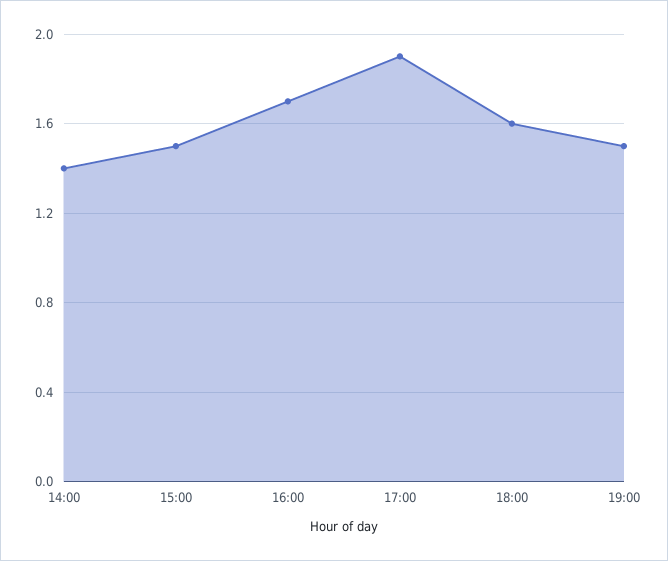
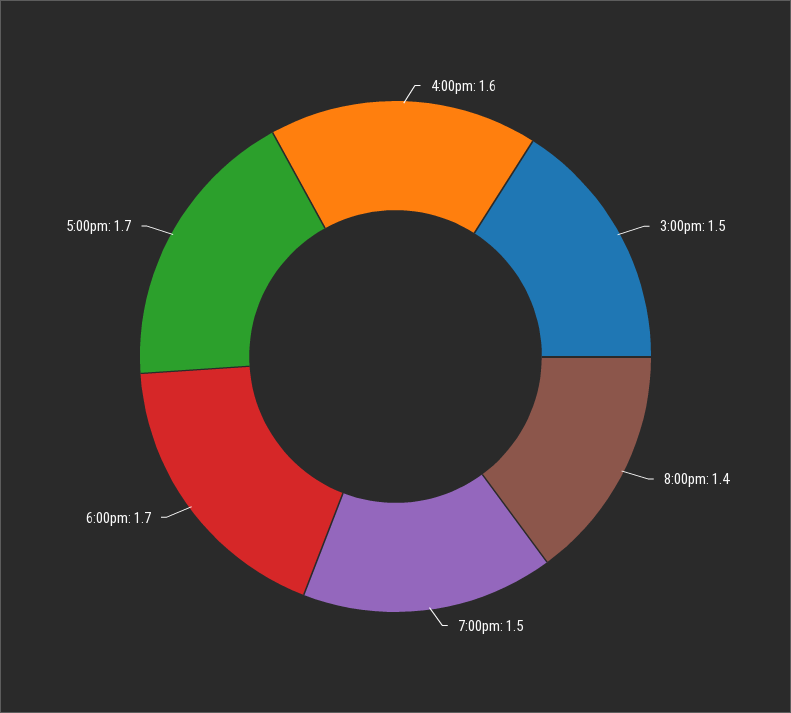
14:00: 1.4 -> none
16:00: 1.7 -> 1.6
17:00: 1.9 -> 1.7
18:00: 1.6 -> 1.7
8:00pm: none -> 1.4

